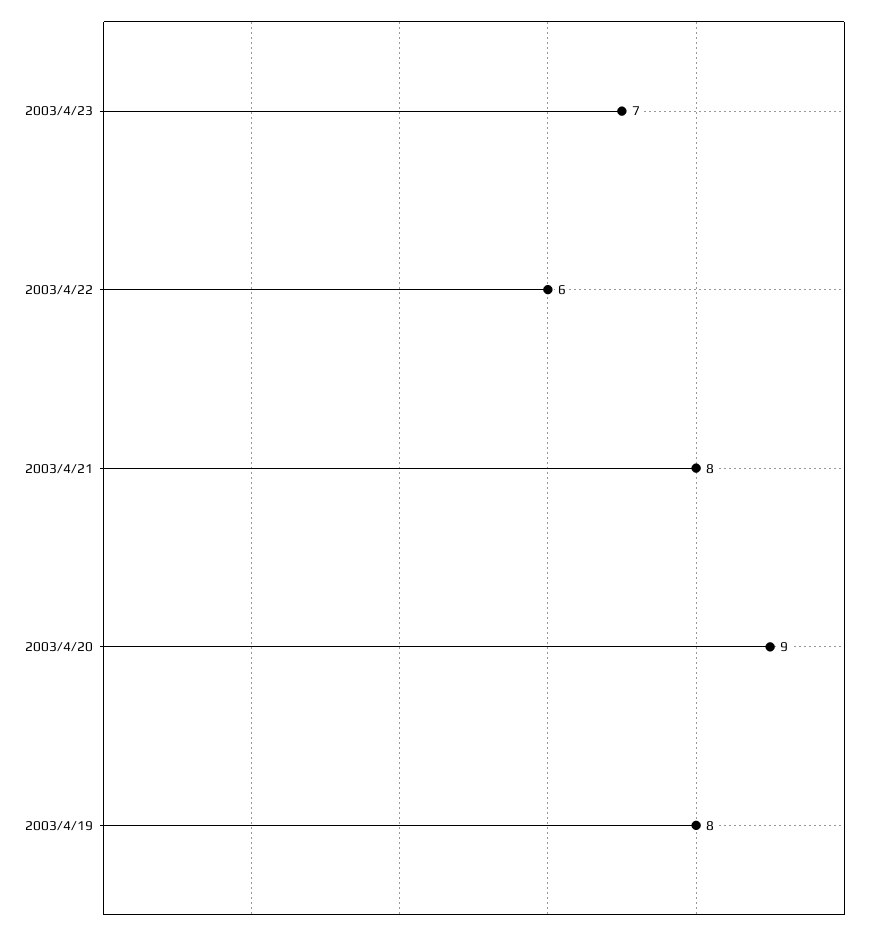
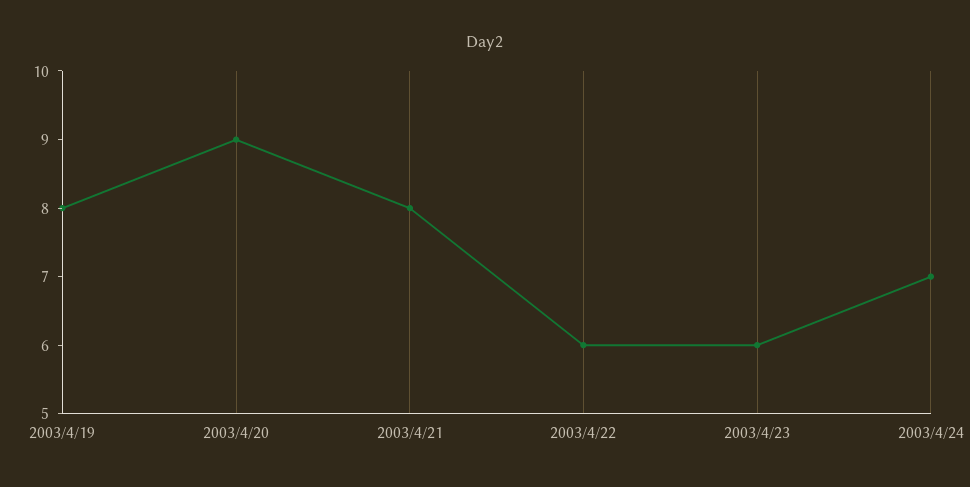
2003/4/23: 7 -> 6
2003/4/24: none -> 7

